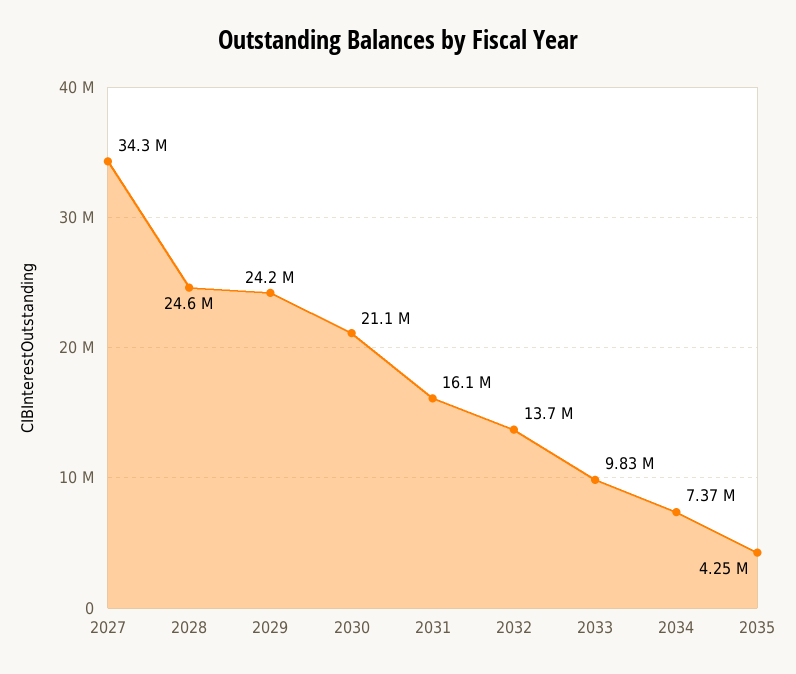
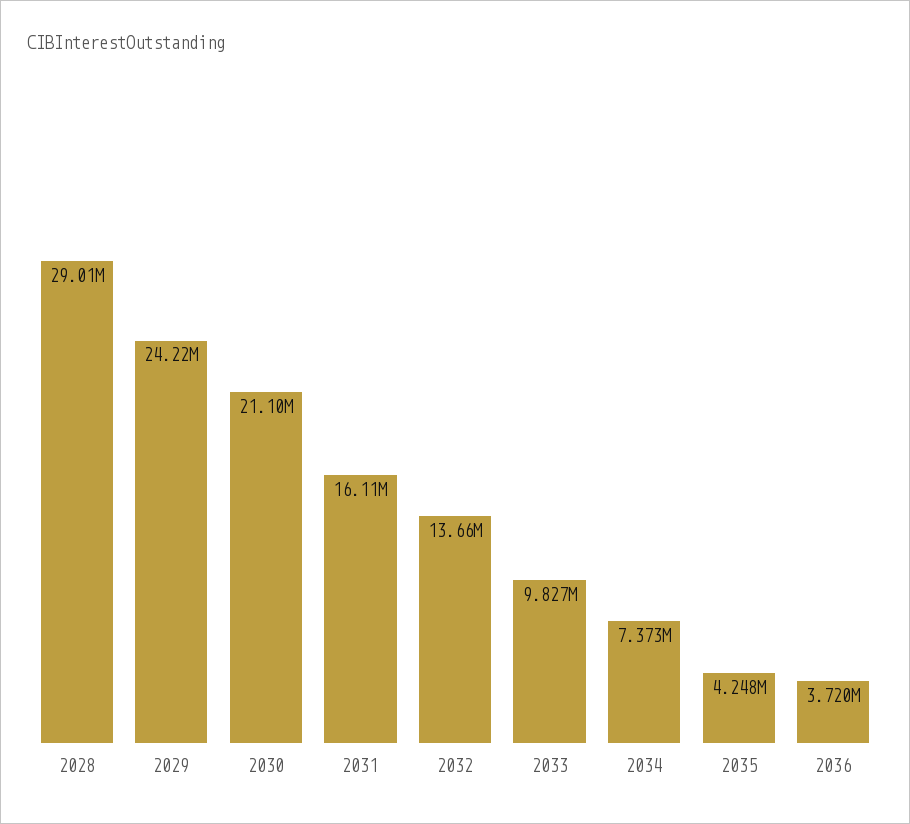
2027: 34300000 -> none
2028: 24600000 -> 29010000
2036: none -> 3720000

